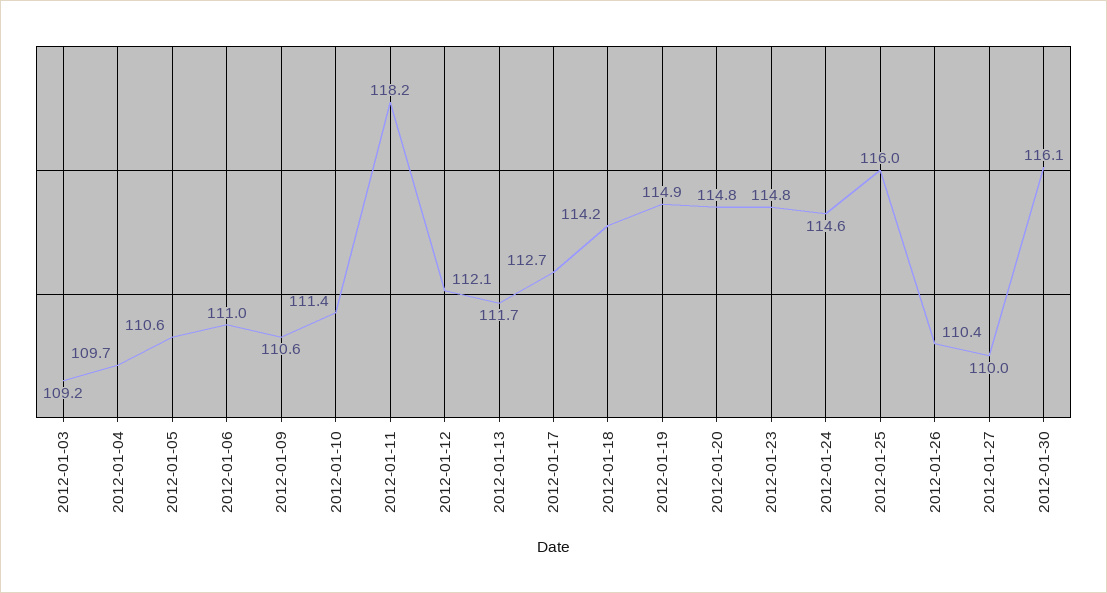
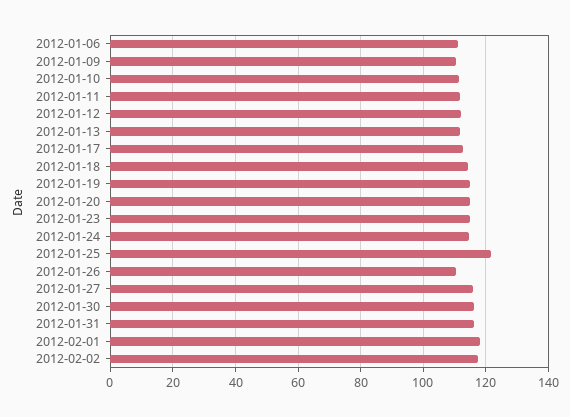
2012-01-03: 109.2 -> none
2012-01-04: 109.7 -> none
2012-01-05: 110.6 -> none
2012-01-11: 118.2 -> 112
2012-01-25: 116 -> 122
2012-01-27: 110 -> 116
2012-01-31: none -> 116
2012-02-01: none -> 118
2012-02-02: none -> 118

